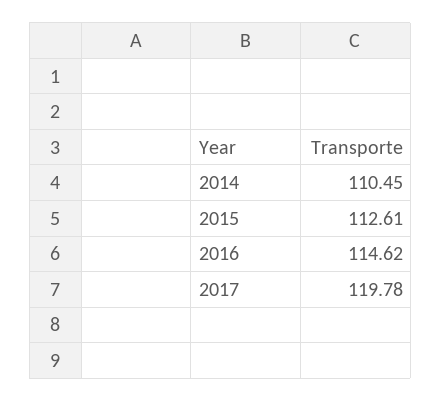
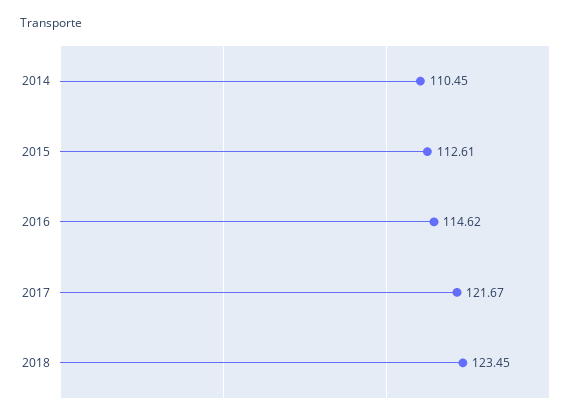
2017: 119.78 -> 121.67
2018: none -> 123.45

